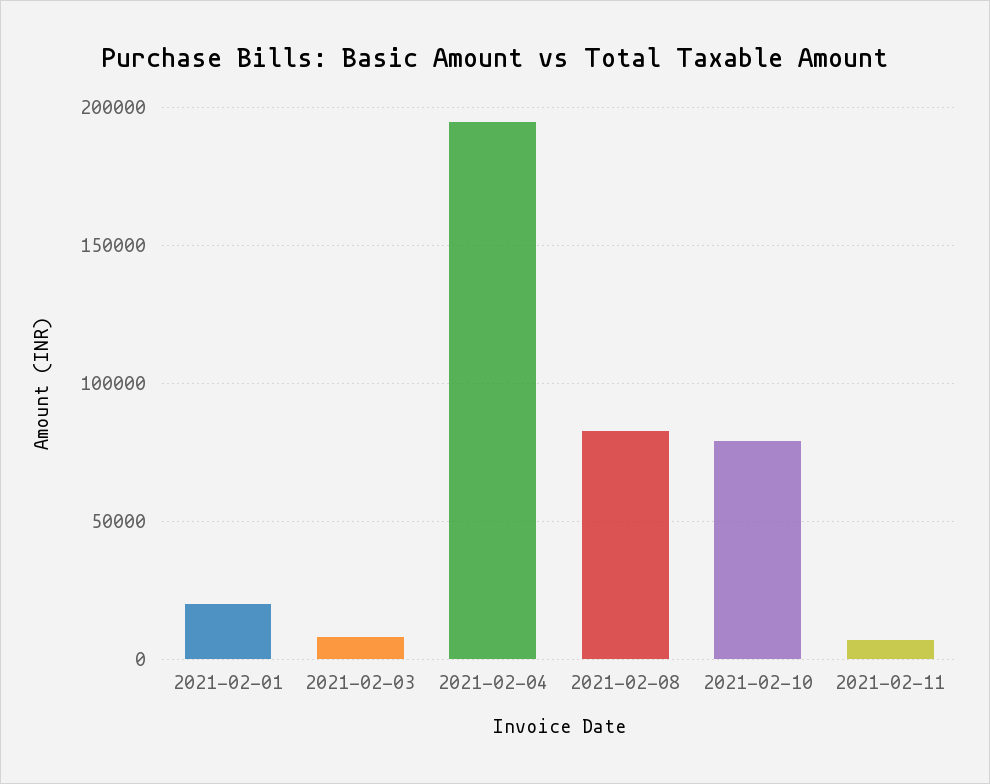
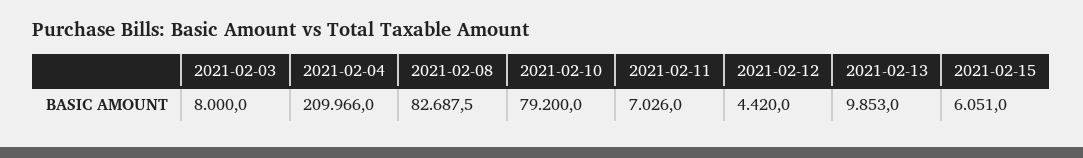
2021-02-01: 20000 -> none
2021-02-04: 195000 -> 209966
2021-02-12: none -> 4420
2021-02-13: none -> 9853
2021-02-15: none -> 6051

